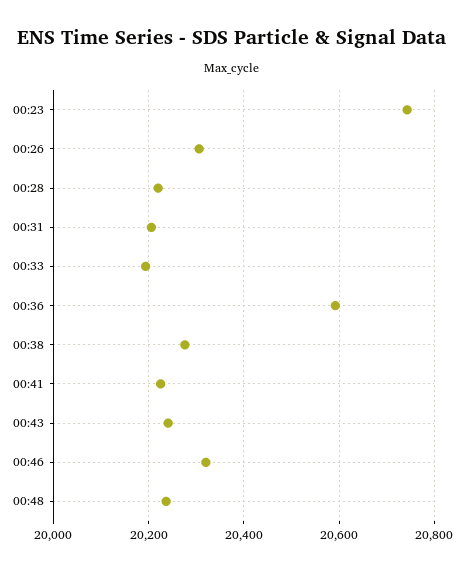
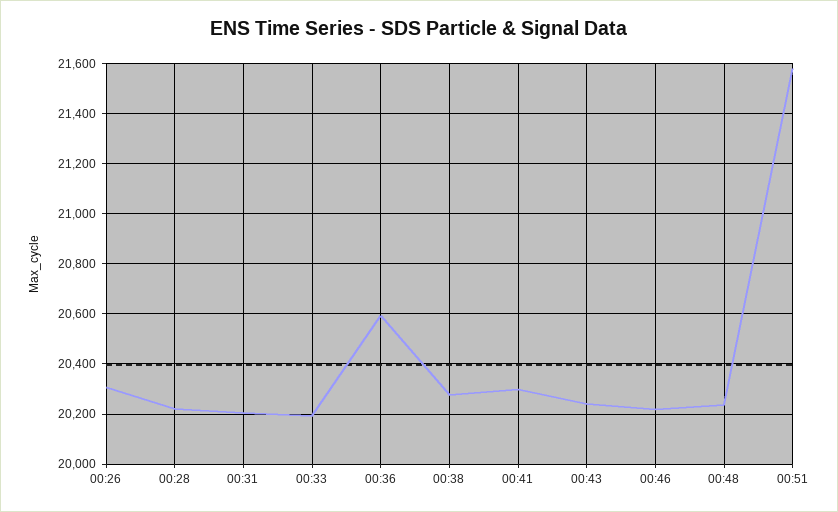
00:23: 20740 -> none
00:41: 20220 -> 20300
00:46: 20320 -> 20225
00:51: none -> 21575

